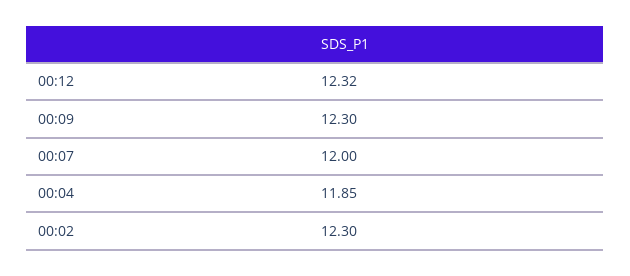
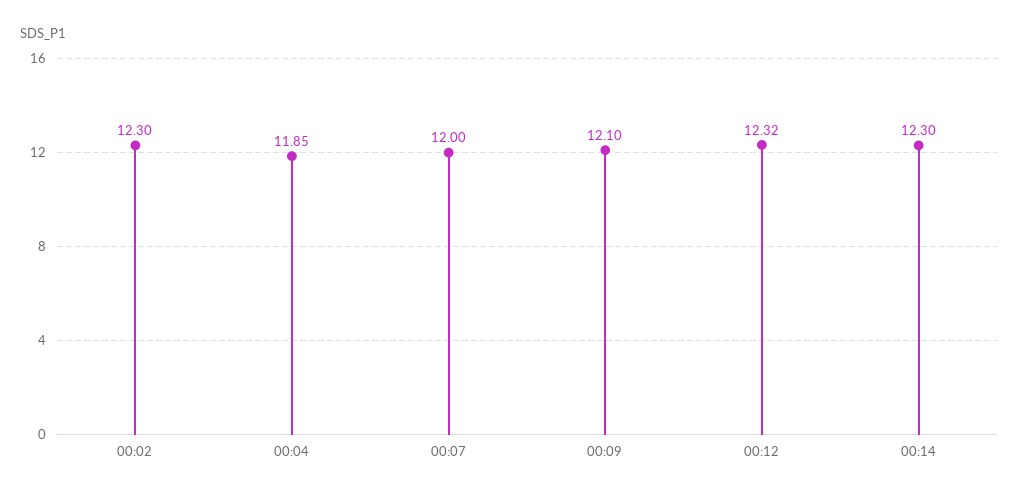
00:09: 12.3 -> 12.1
00:14: none -> 12.3

